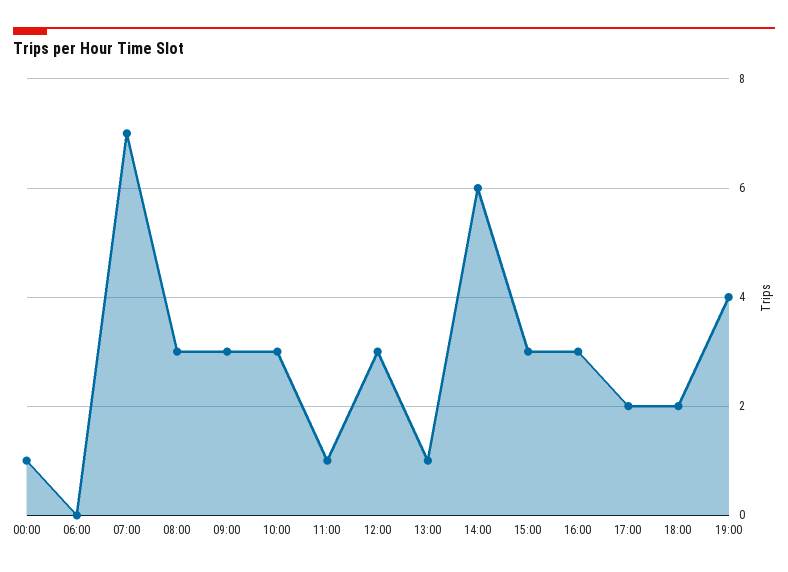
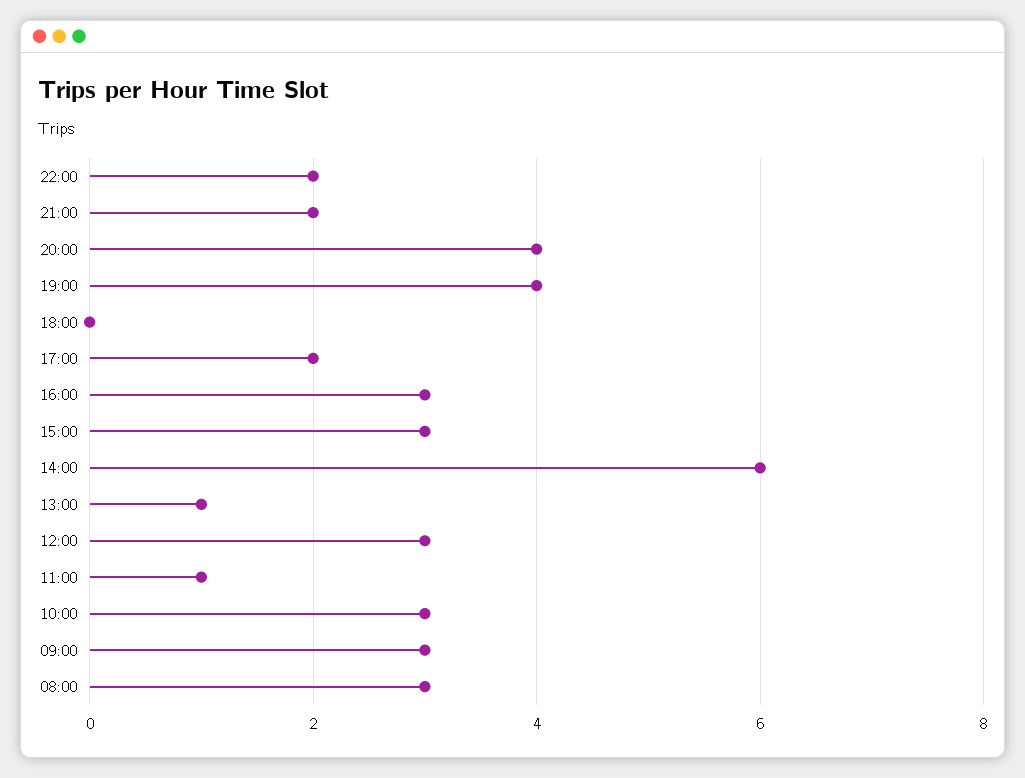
00:00: 1 -> none
06:00: 0 -> none
07:00: 7 -> none
18:00: 2 -> 0
22:00: none -> 2
21:00: none -> 2
20:00: none -> 4

